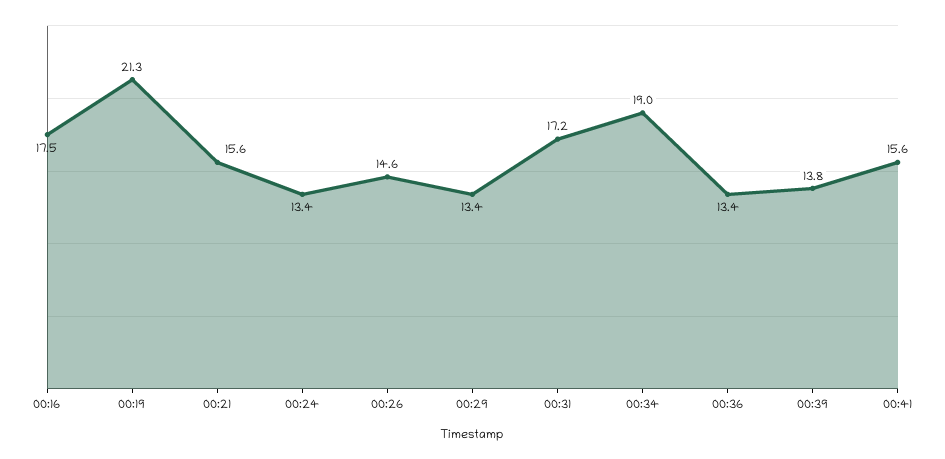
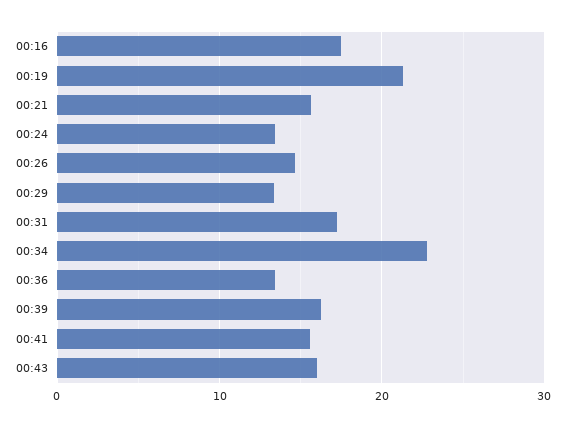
00:34: 19 -> 23
00:39: 13.8 -> 16
00:43: none -> 16

